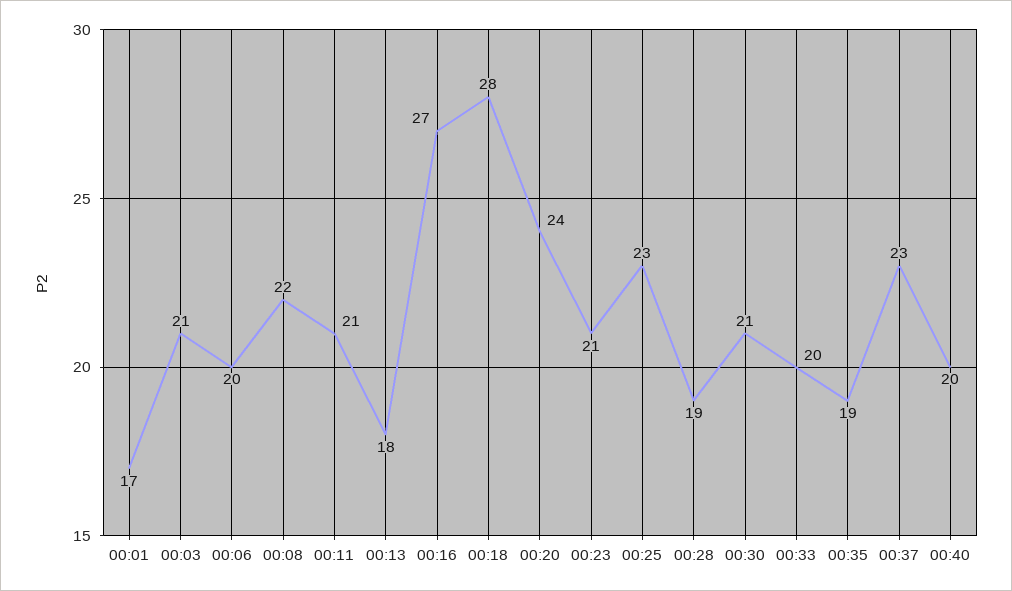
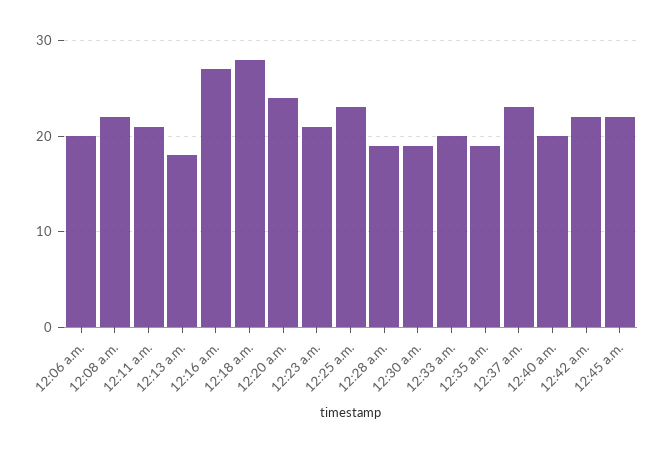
00:01: 17 -> none
00:03: 21 -> none
00:30: 21 -> 19
12:42 a.m.: none -> 22
12:45 a.m.: none -> 22

